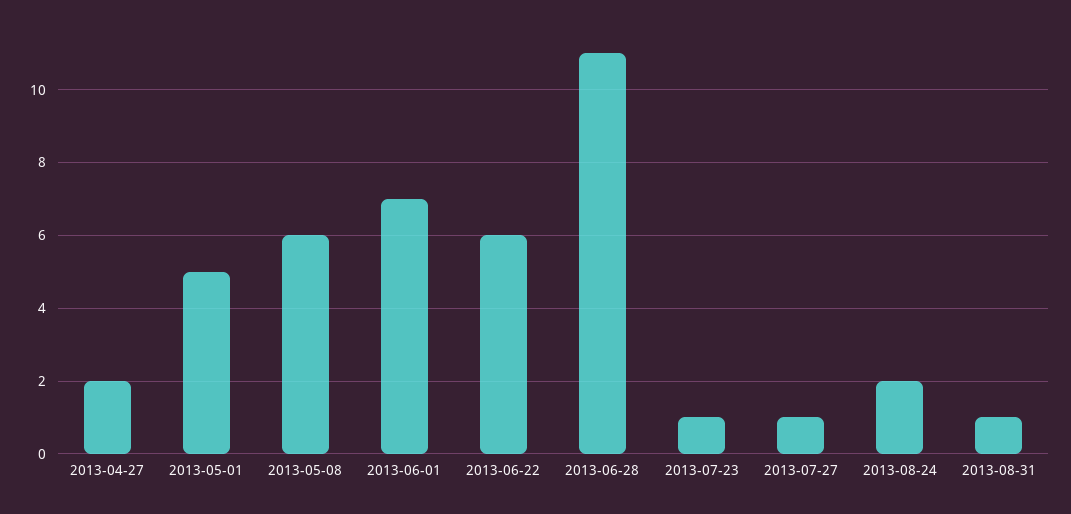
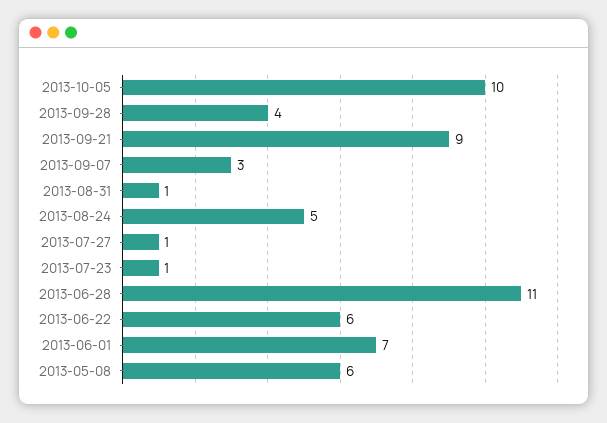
2013-04-27: 2 -> none
2013-05-01: 5 -> none
2013-08-24: 2 -> 5
2013-10-05: none -> 10
2013-09-28: none -> 4
2013-09-21: none -> 9
2013-09-07: none -> 3

